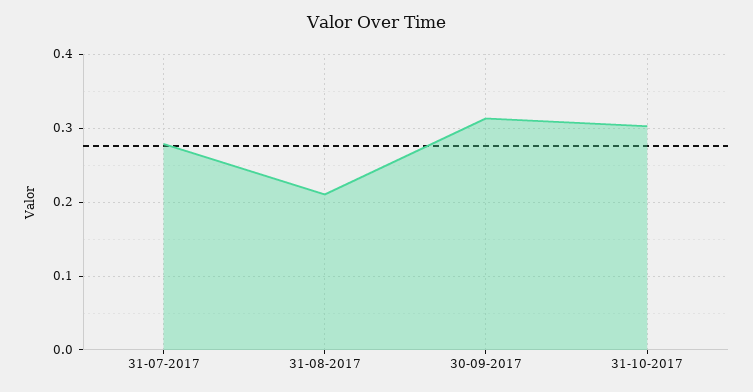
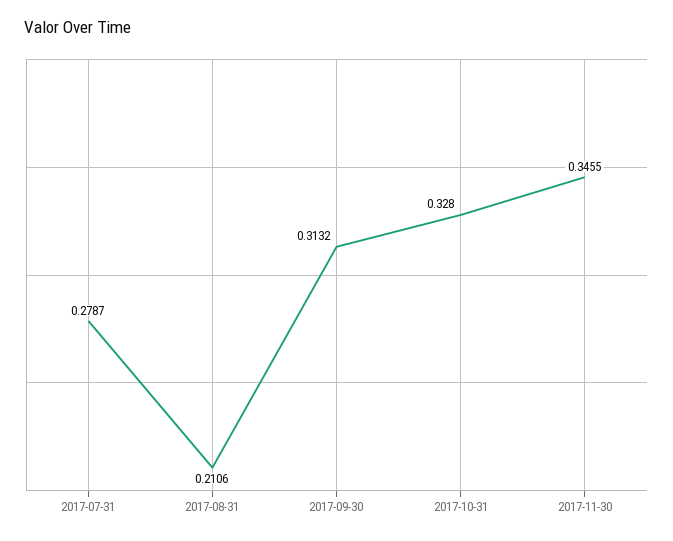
31-10-2017: 0.3 -> 0.328
2017-11-30: none -> 0.3455

